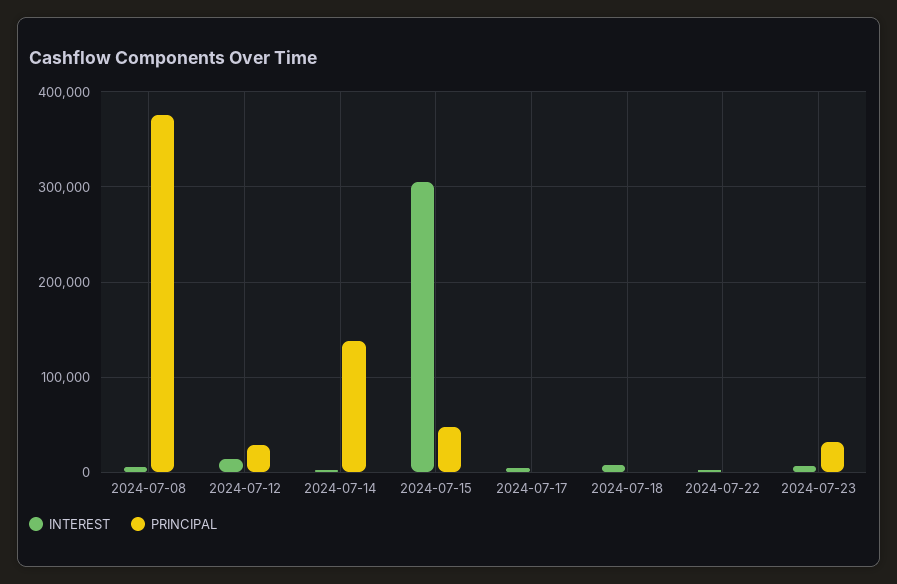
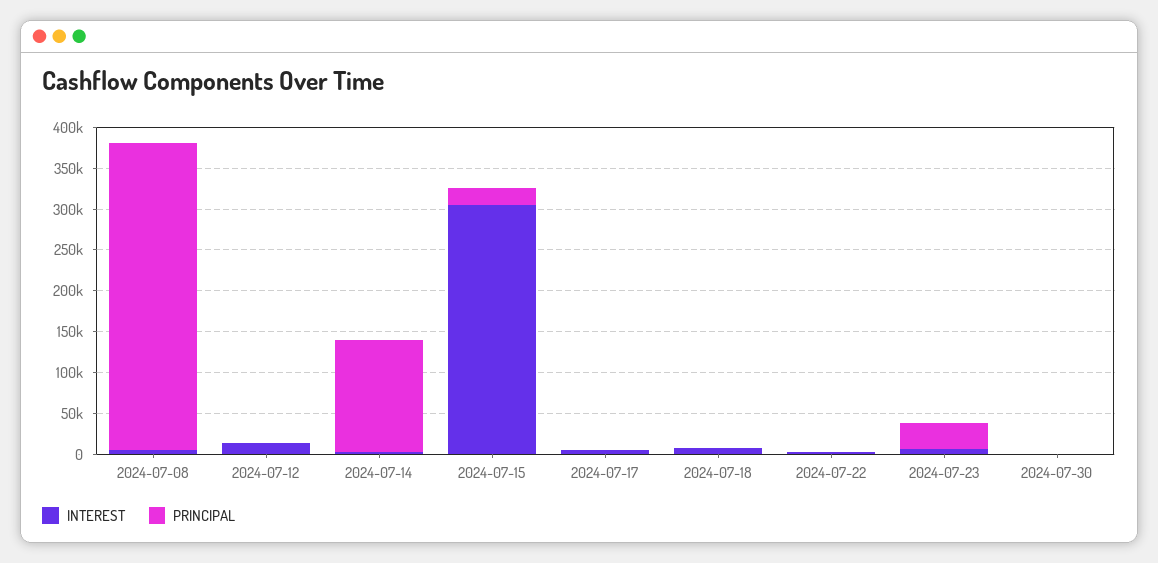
PRINCIPAL, 2024-07-12: 30000 -> 0
PRINCIPAL, 2024-07-15: 50000 -> 20000
INTEREST, 2024-07-30: none -> 0
PRINCIPAL, 2024-07-30: none -> 0

